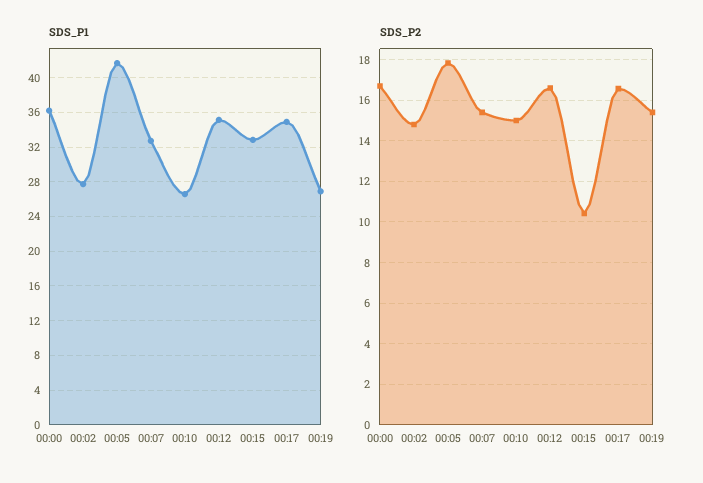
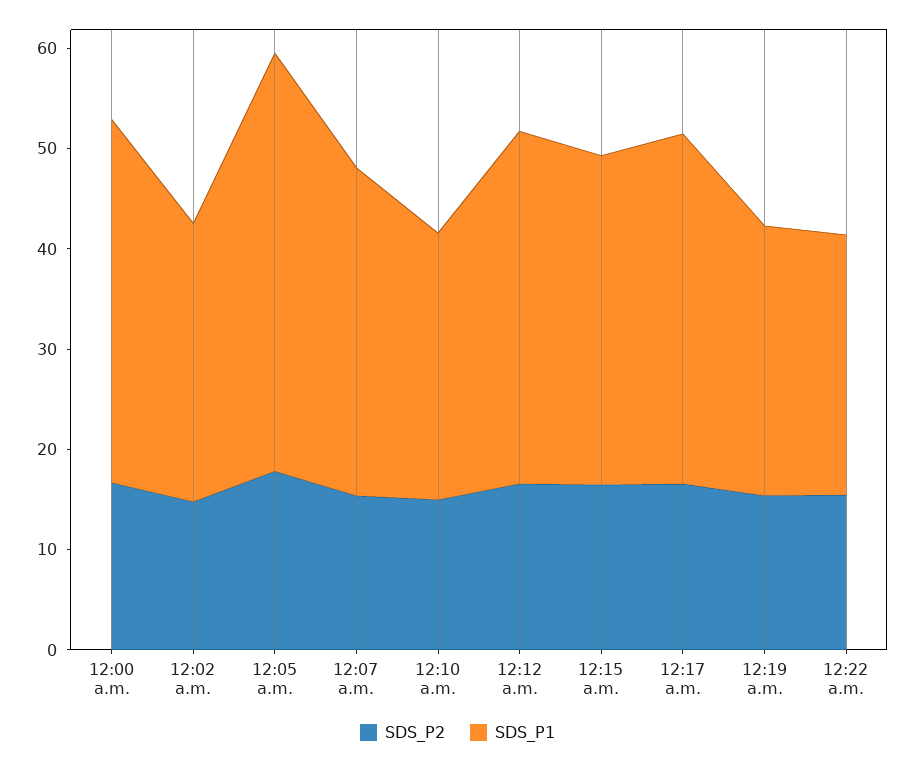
SDS_P2, 00:15: 10.5 -> 16
SDS_P2, 12:22 a.m.: none -> 16
SDS_P1, 12:22 a.m.: none -> 26

